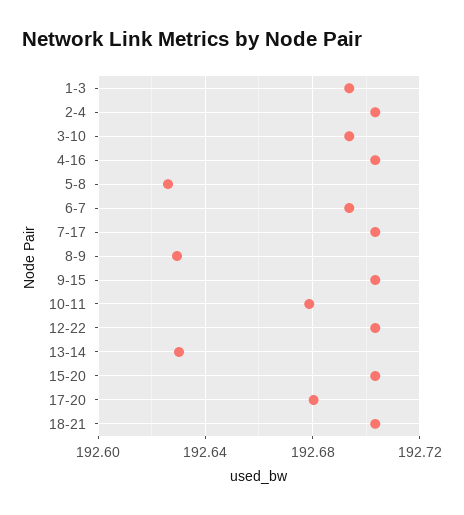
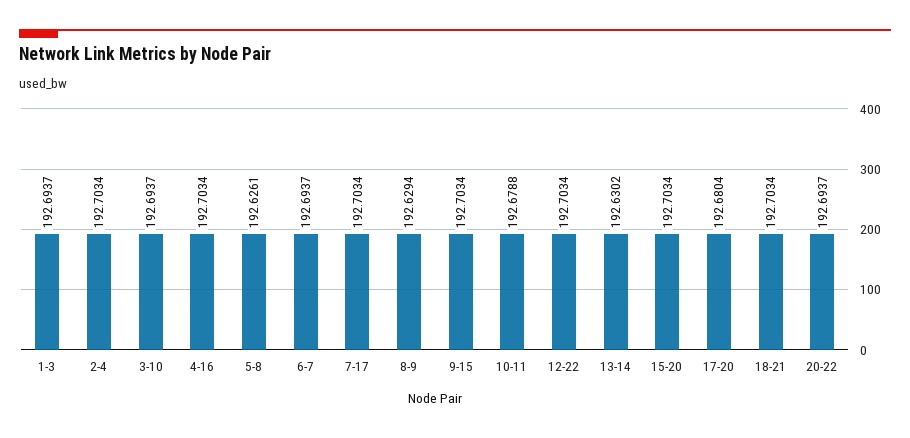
20-22: none -> 192.6937

